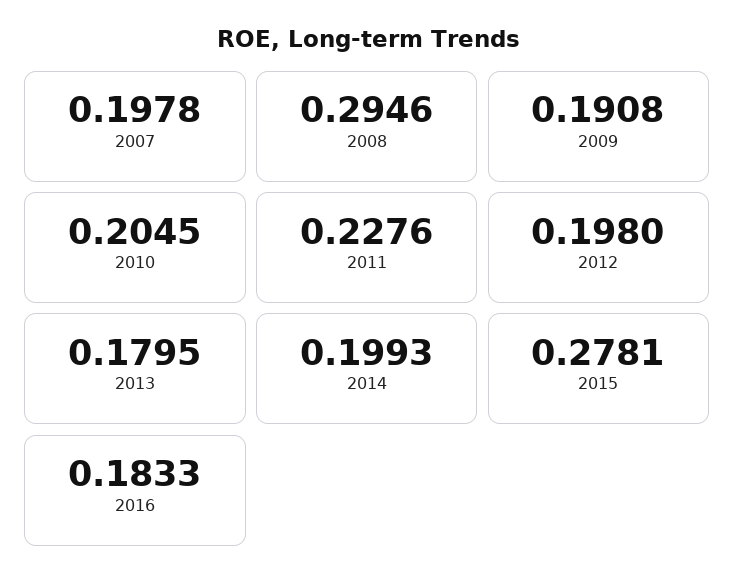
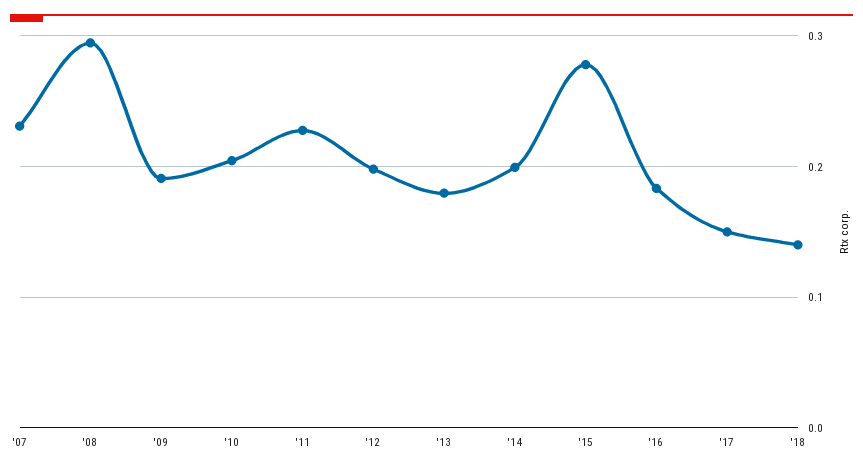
2007: 0.1978 -> 0.23
'17: none -> 0.15
'18: none -> 0.14

